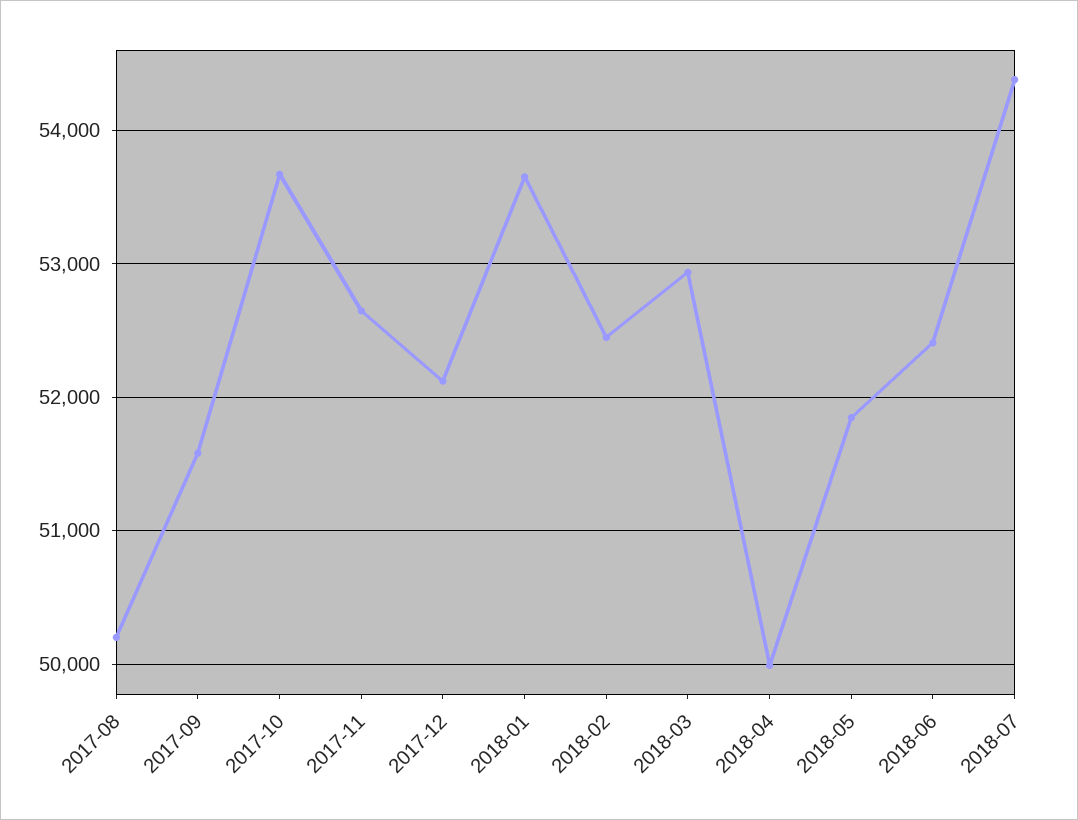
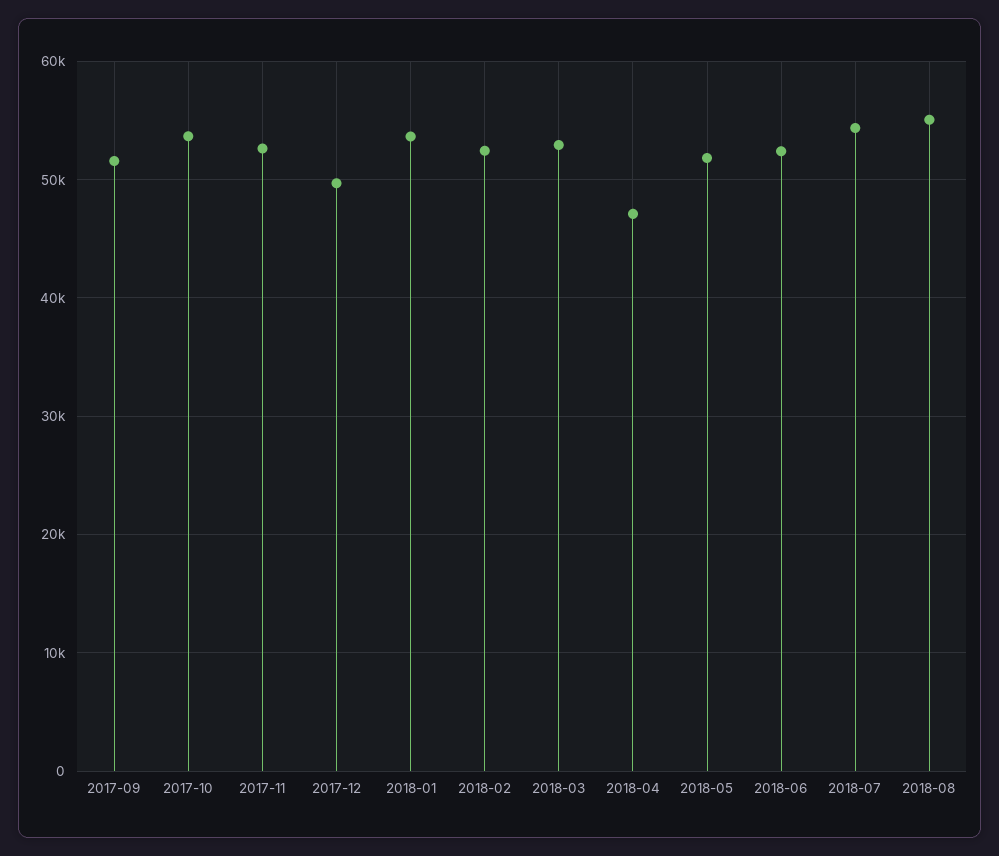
2017-08: 50200 -> none
2017-12: 52100 -> 50000
2018-04: 50000 -> 47000
2018-08: none -> 55000

